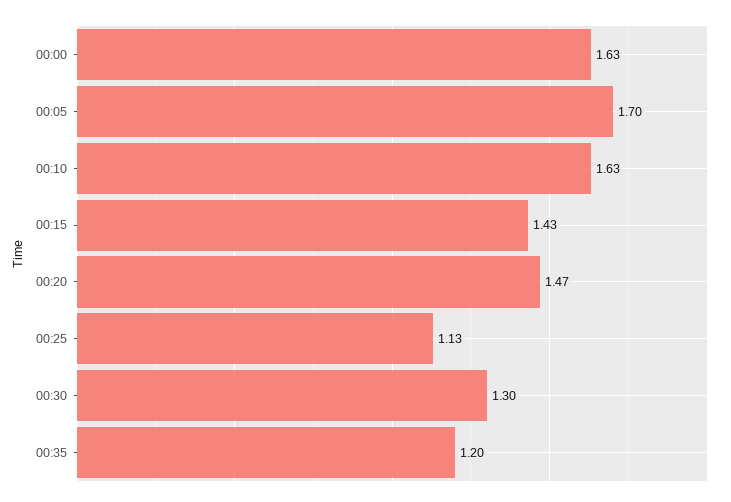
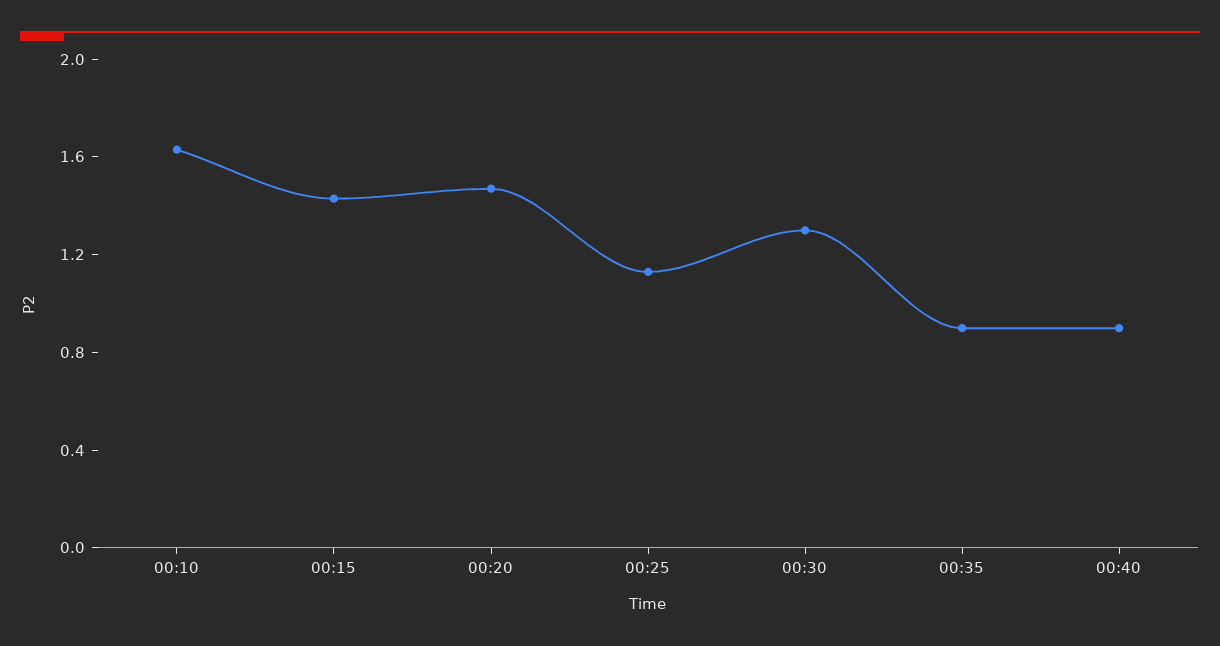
00:00: 1.63 -> none
00:05: 1.7 -> none
00:35: 1.2 -> 0.9
00:40: none -> 0.9

